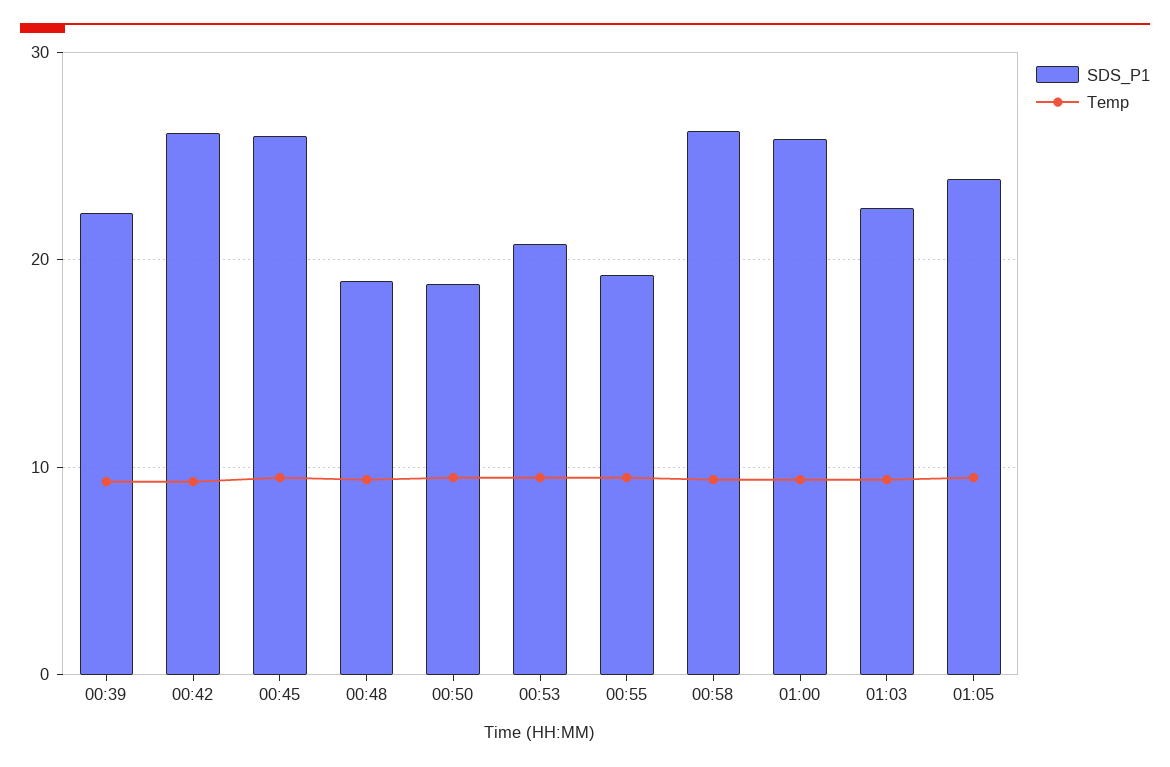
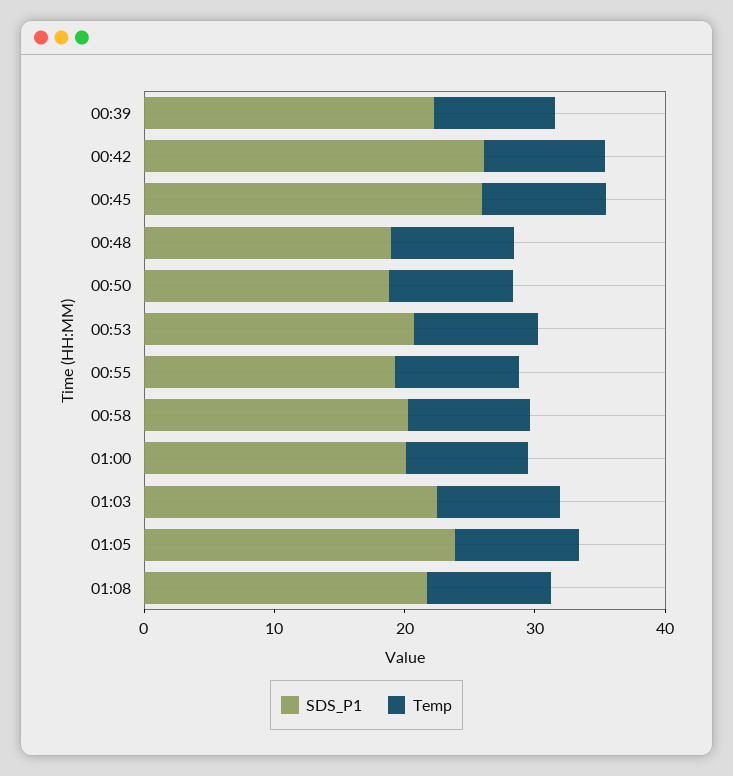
SDS_P1, 00:58: 26 -> 20
SDS_P1, 01:00: 26 -> 20
SDS_P1, 01:08: none -> 22
Temp, 01:08: none -> 10

